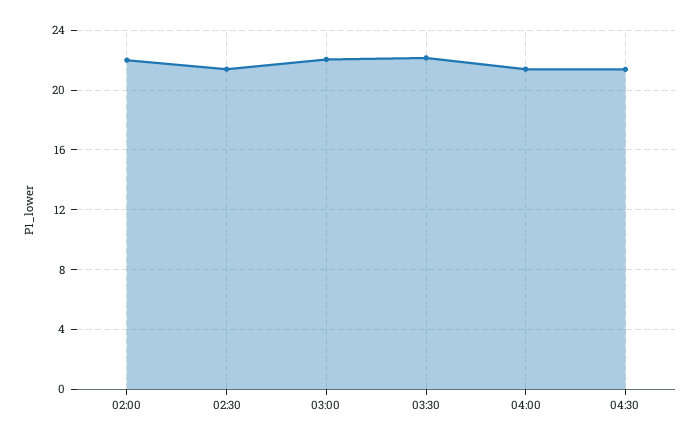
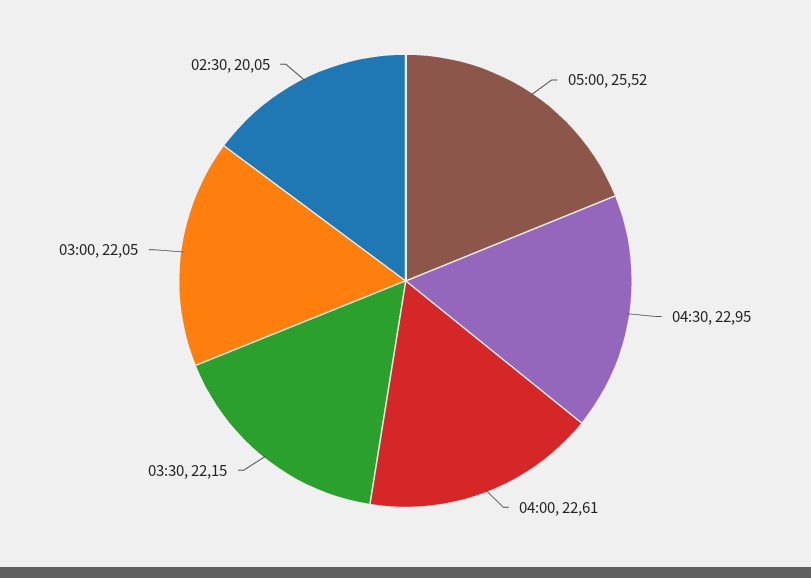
02:00: 22 -> none
02:30: 21.5 -> 20.05
04:00: 21.5 -> 22.61
04:30: 21.5 -> 22.95
05:00: none -> 25.52

